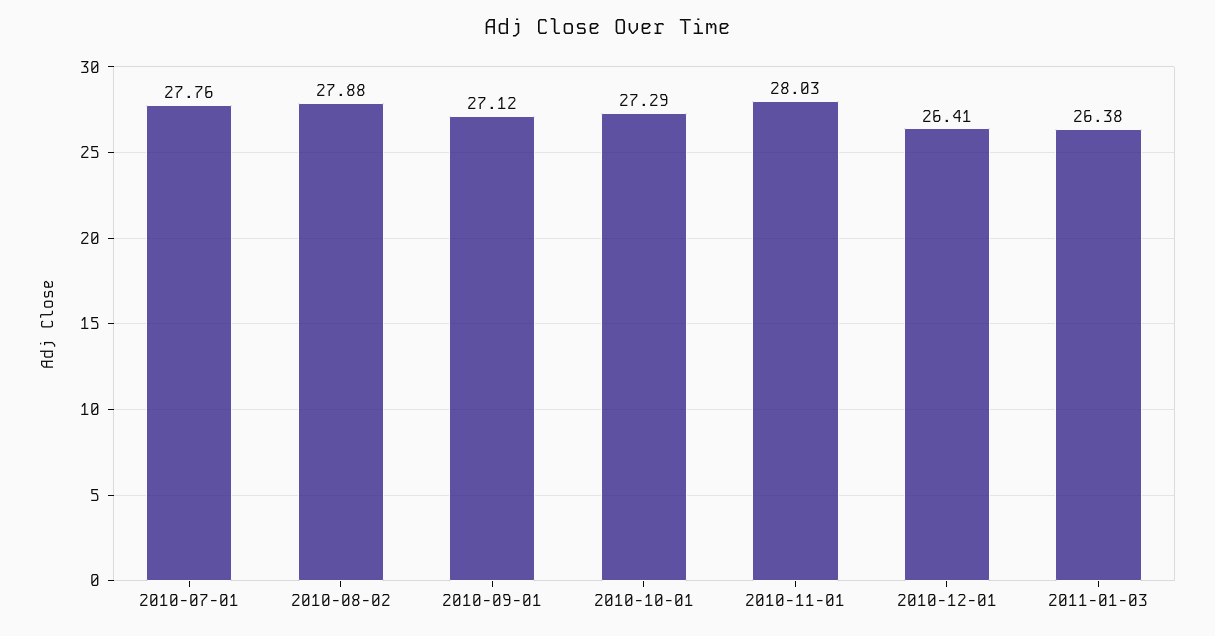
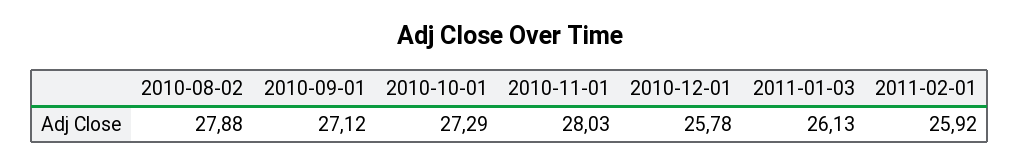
2010-07-01: 27.76 -> none
2010-12-01: 26.41 -> 25.78
2011-01-03: 26.38 -> 26.13
2011-02-01: none -> 25.92

